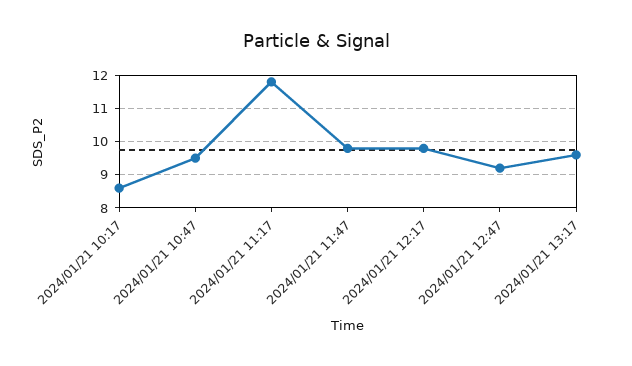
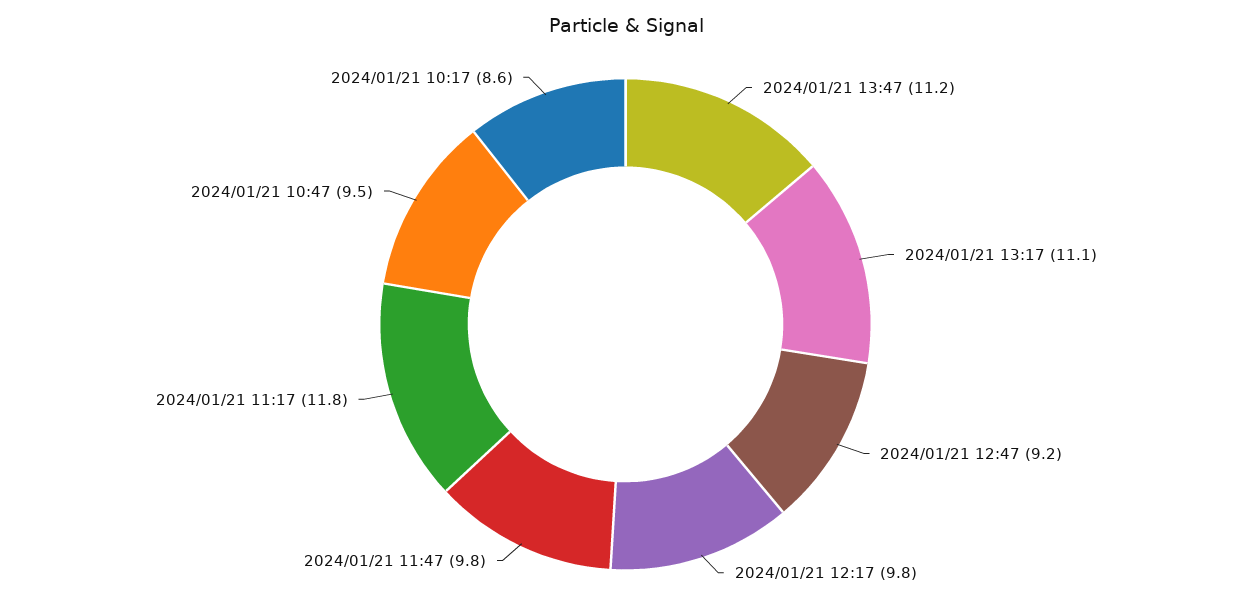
2024/01/21 13:17: 9.5 -> 11.1
2024/01/21 13:47: none -> 11.2

